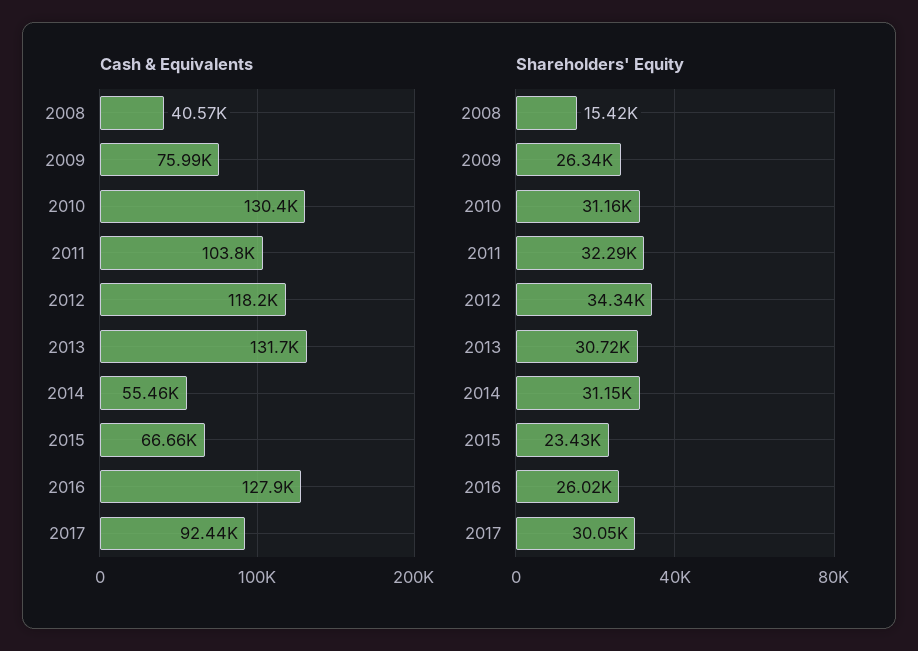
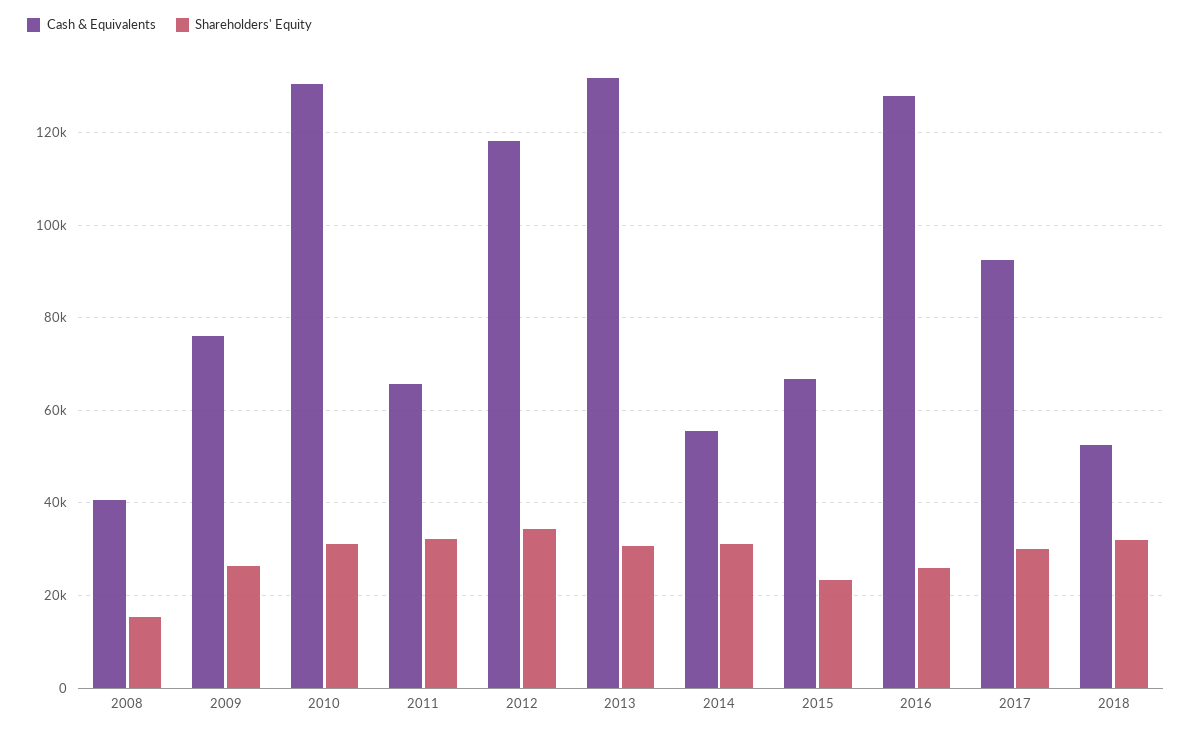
Cash & Equivalents, 2011: 103800 -> 66000
Cash & Equivalents, 2018: none -> 52000
Shareholders' Equity, 2018: none -> 32000

